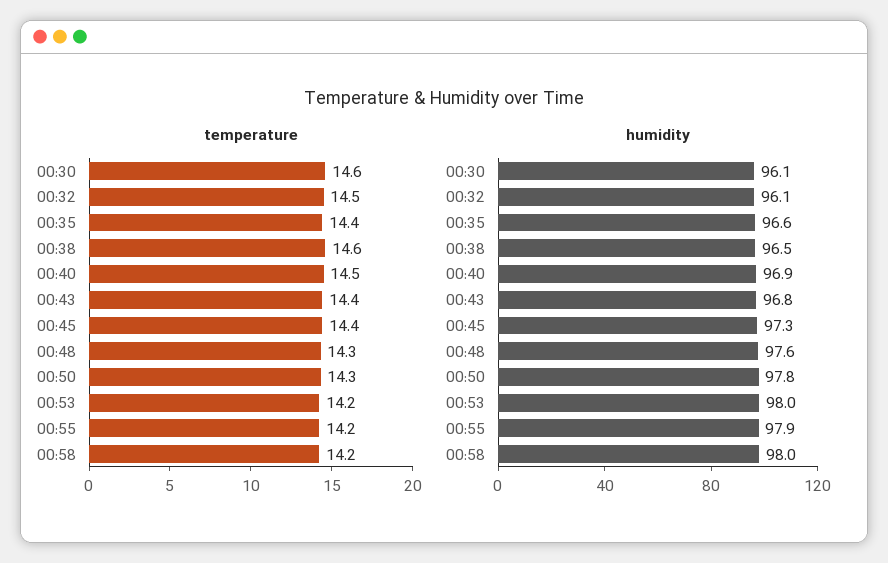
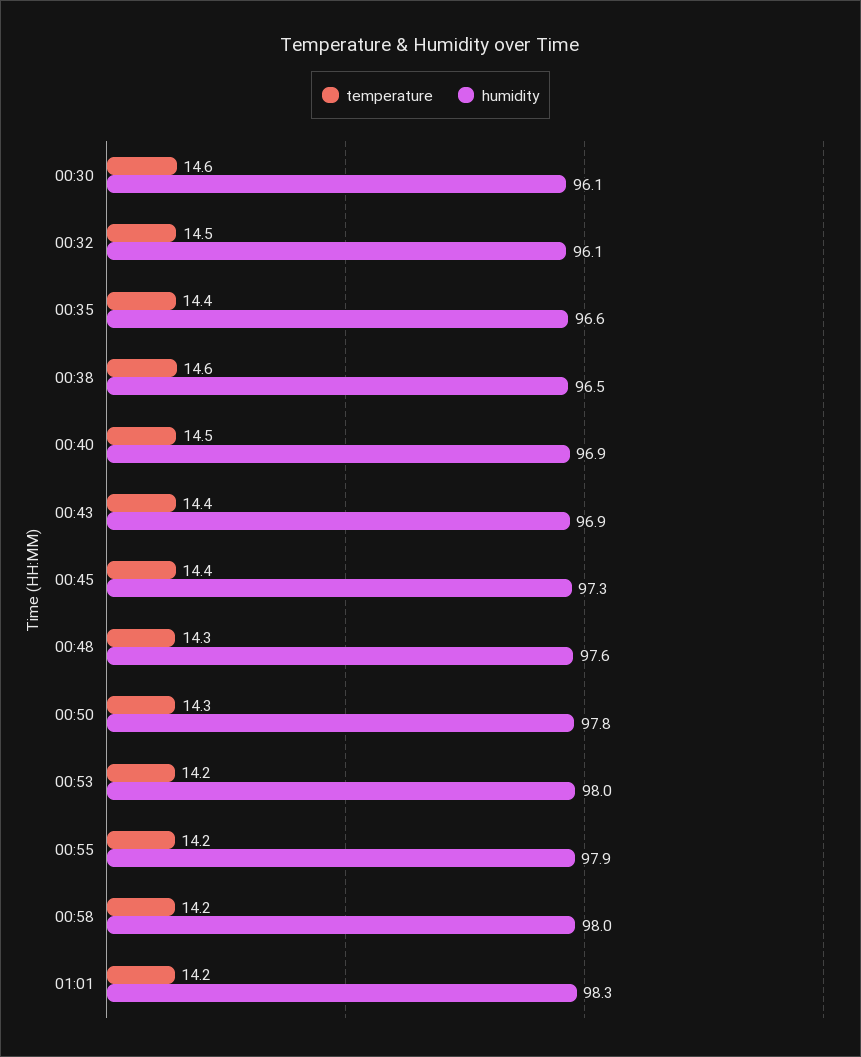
humidity, 00:43: 96.8 -> 96.9
temperature, 01:01: none -> 14.2
humidity, 01:01: none -> 98.3

